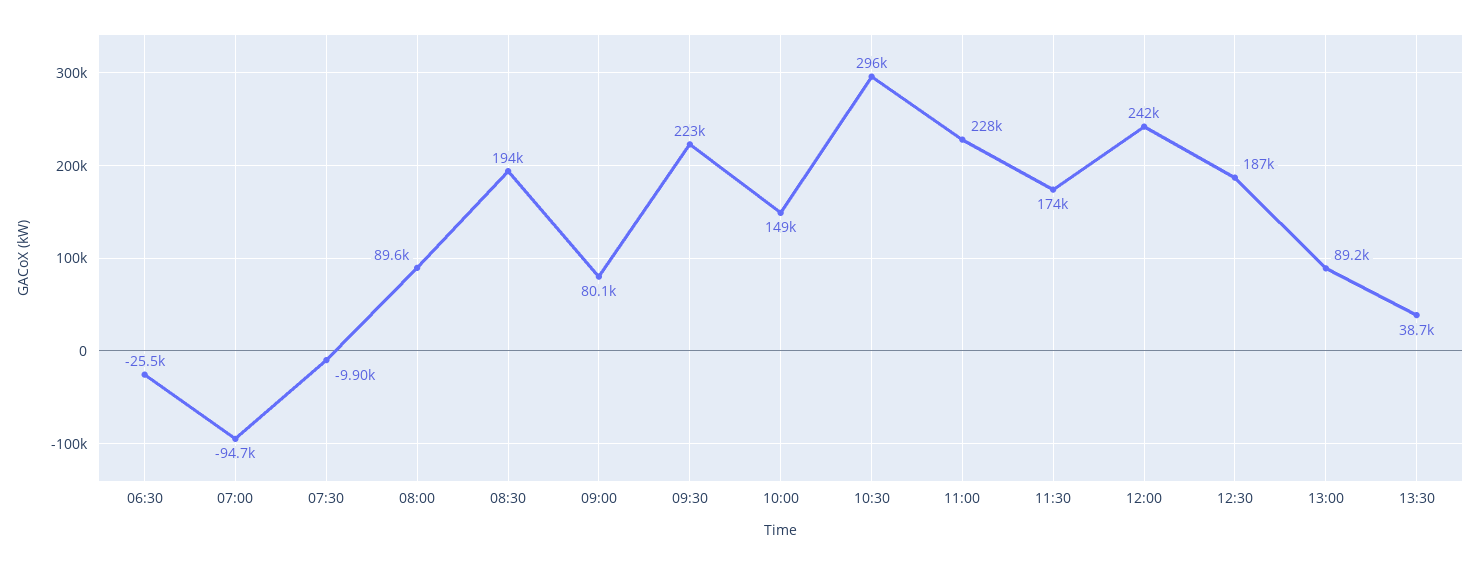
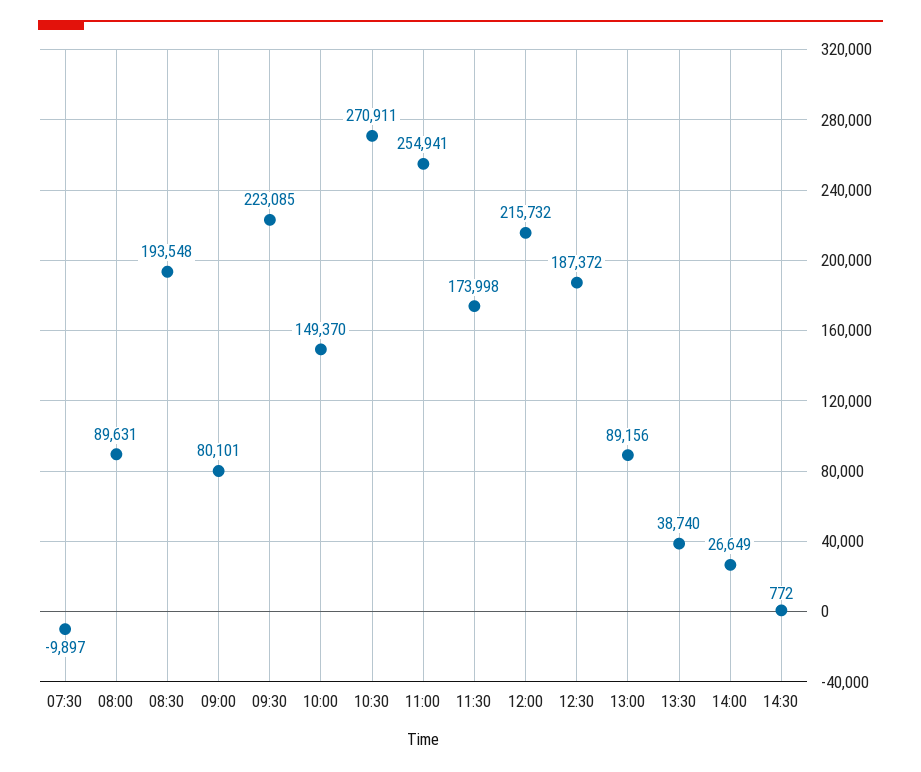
06:30: -25500 -> none
07:00: -94700 -> none
10:30: 296000 -> 270911
11:00: 228000 -> 254941
12:00: 242000 -> 215732
14:00: none -> 26649
14:30: none -> 772

